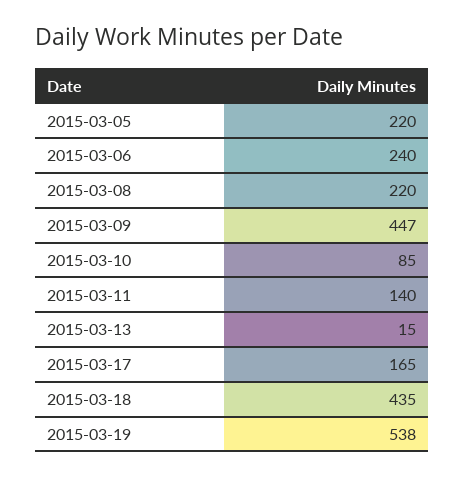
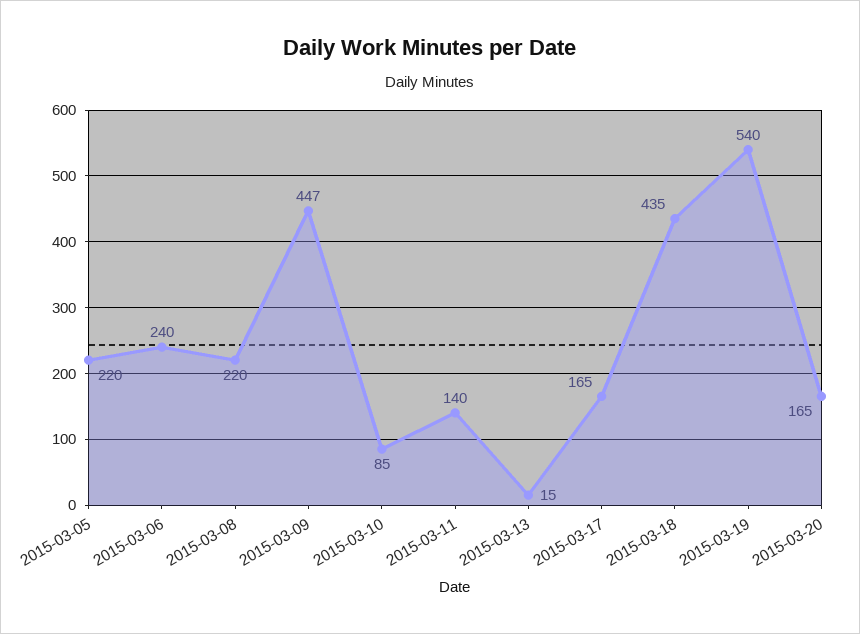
2015-03-19: 538 -> 540
2015-03-20: none -> 165

